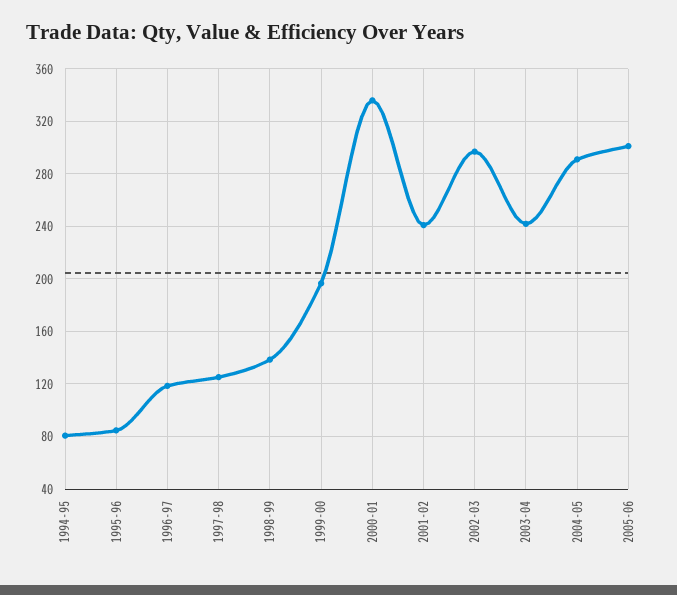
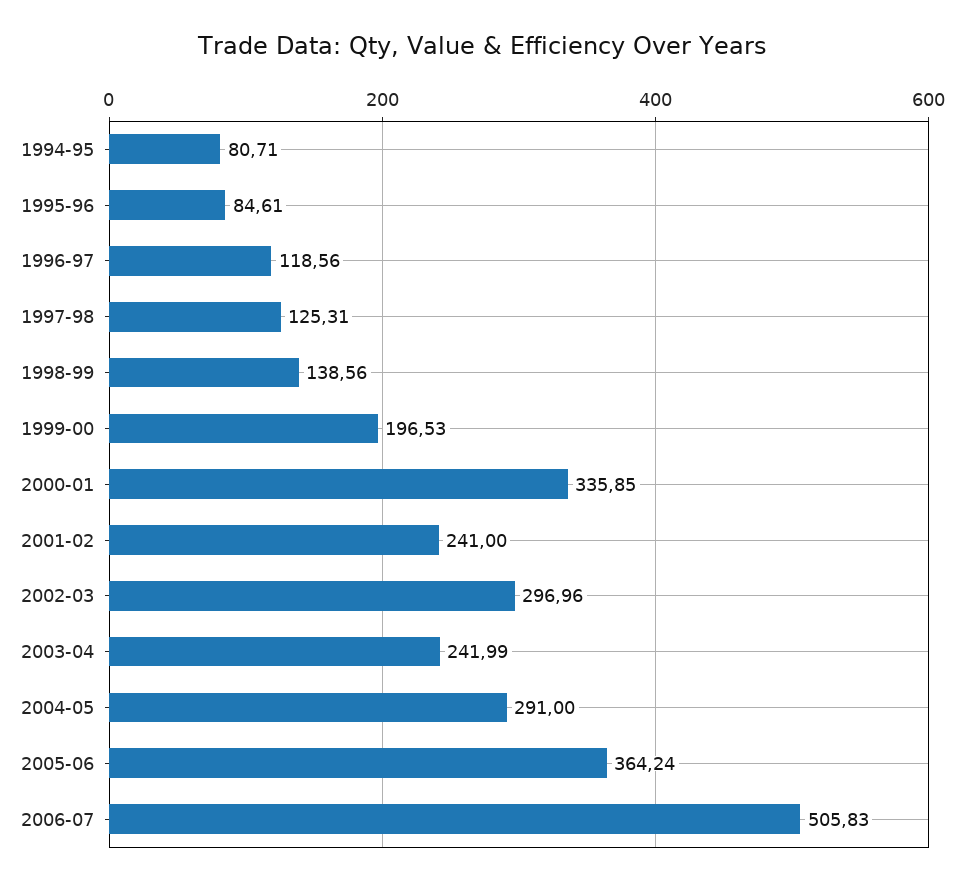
2005-06: 300 -> 364.24
2006-07: none -> 505.83

